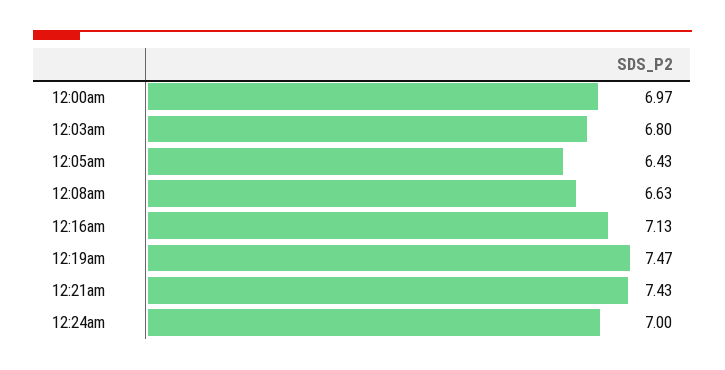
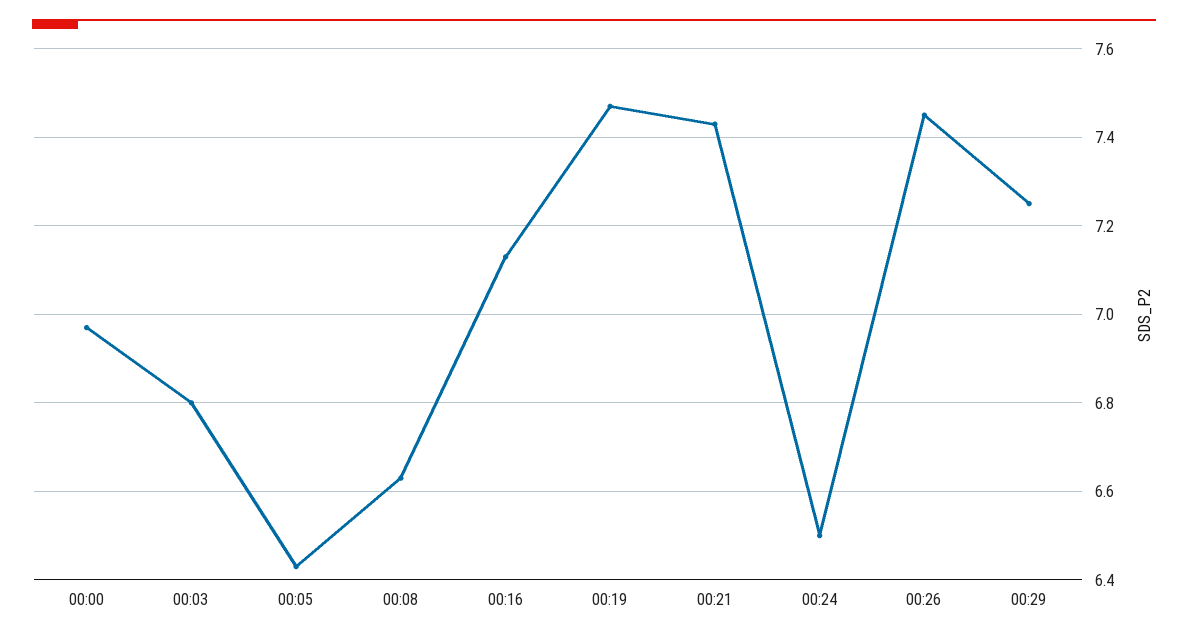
12:24am: 7 -> 6.5
00:26: none -> 7.45
00:29: none -> 7.25

